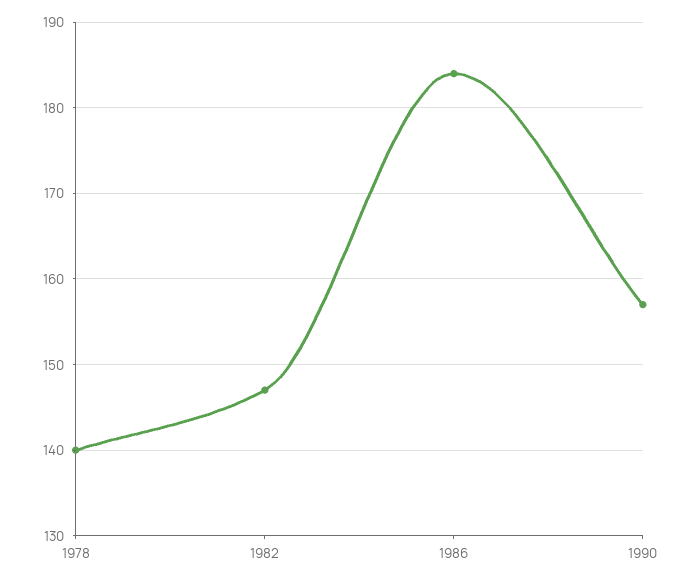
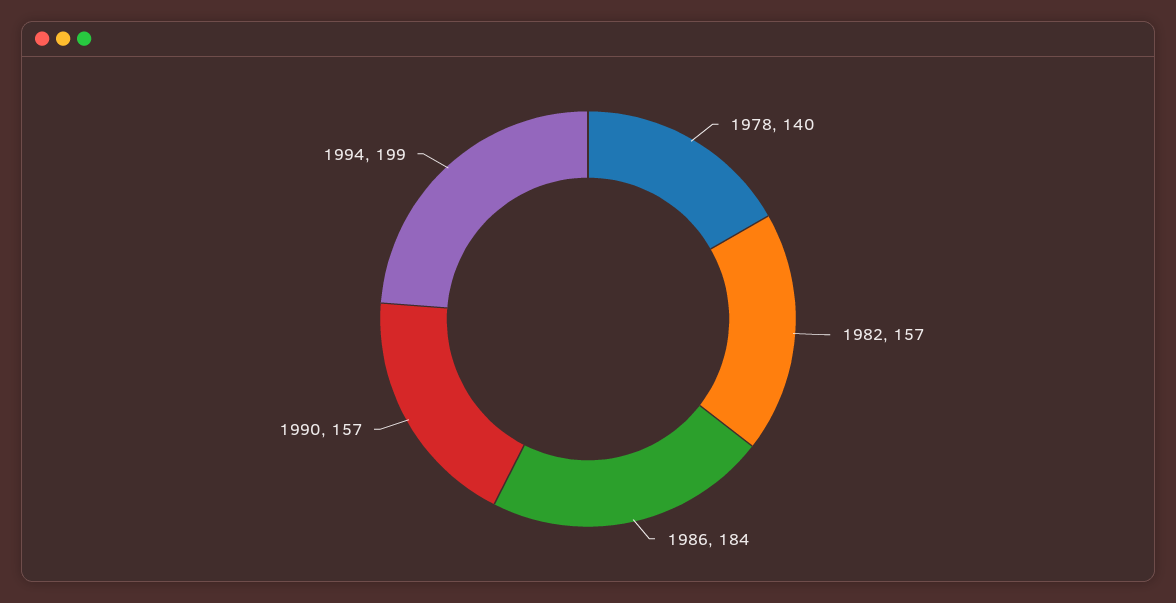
1982: 147 -> 157
1994: none -> 199

